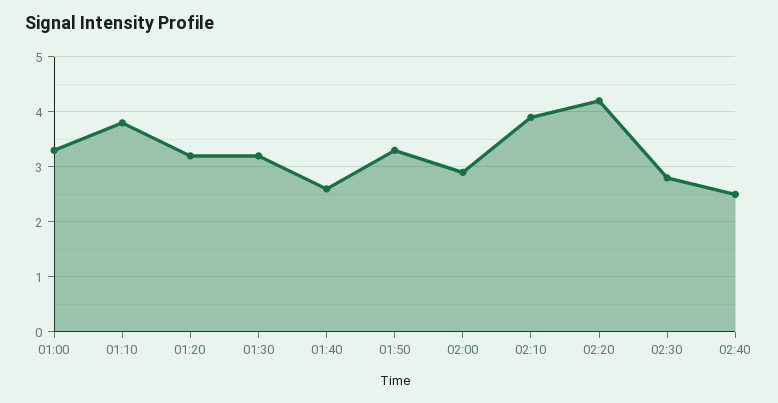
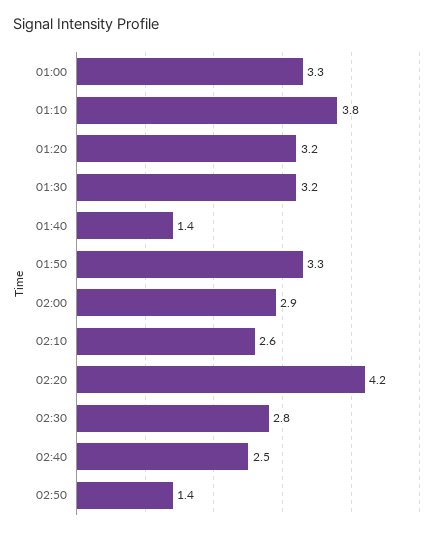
01:40: 2.5 -> 1.4
02:10: 4 -> 2.6
02:50: none -> 1.4

